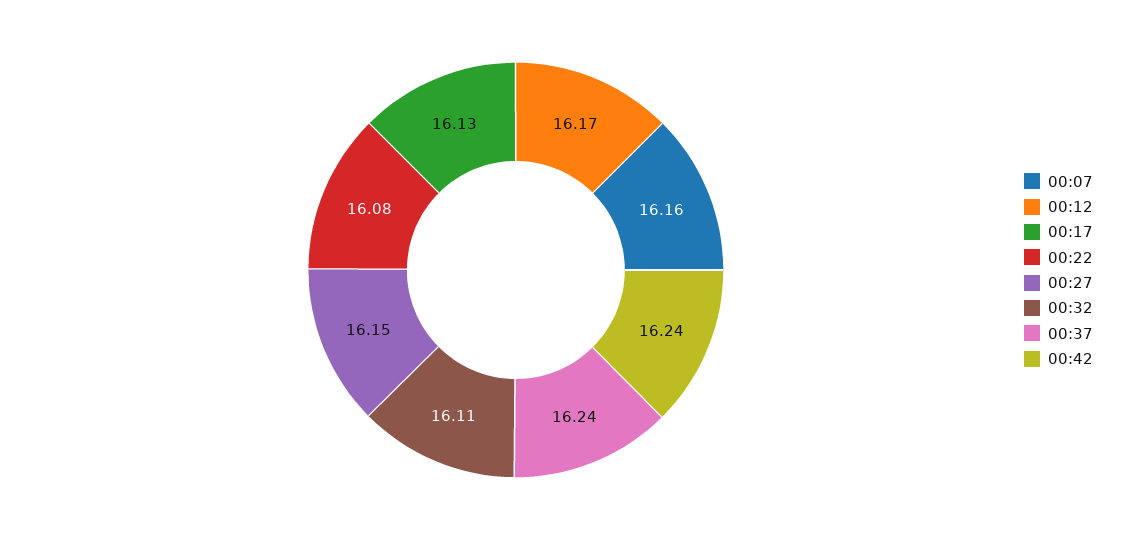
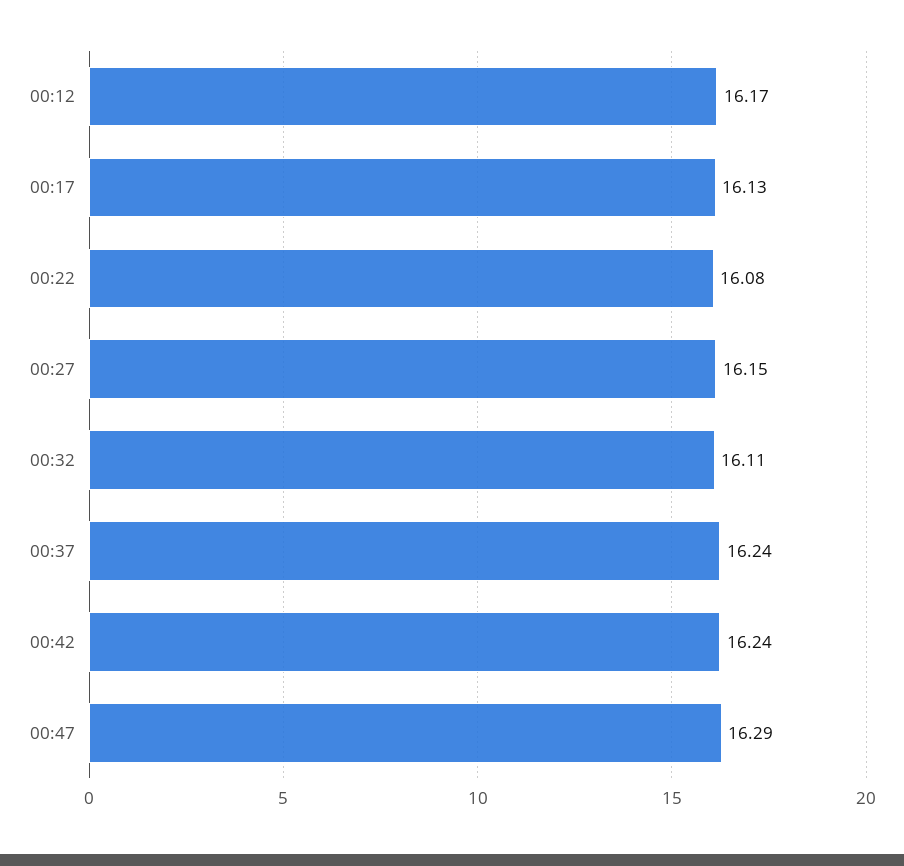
00:07: 16.16 -> none
00:47: none -> 16.29

